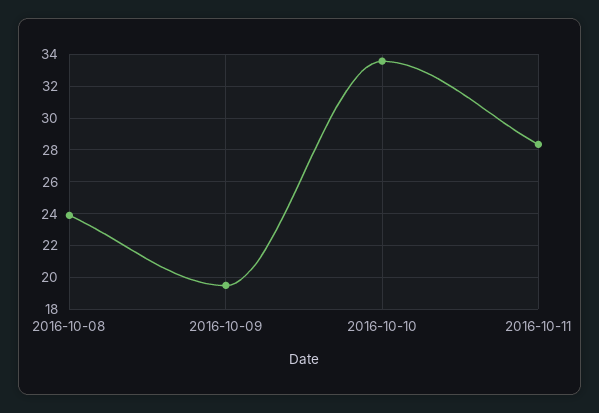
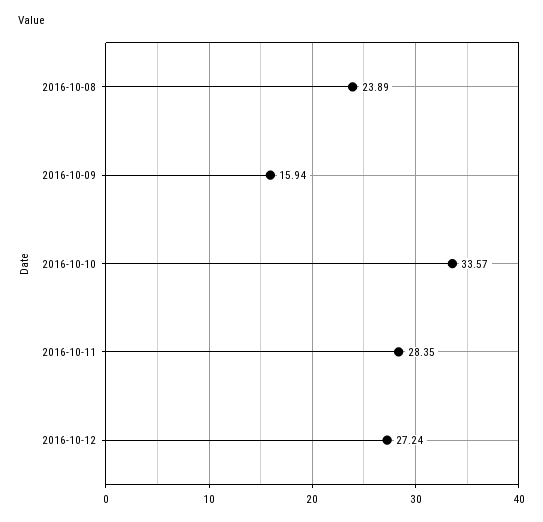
2016-10-09: 19.5 -> 15.94
2016-10-12: none -> 27.24

